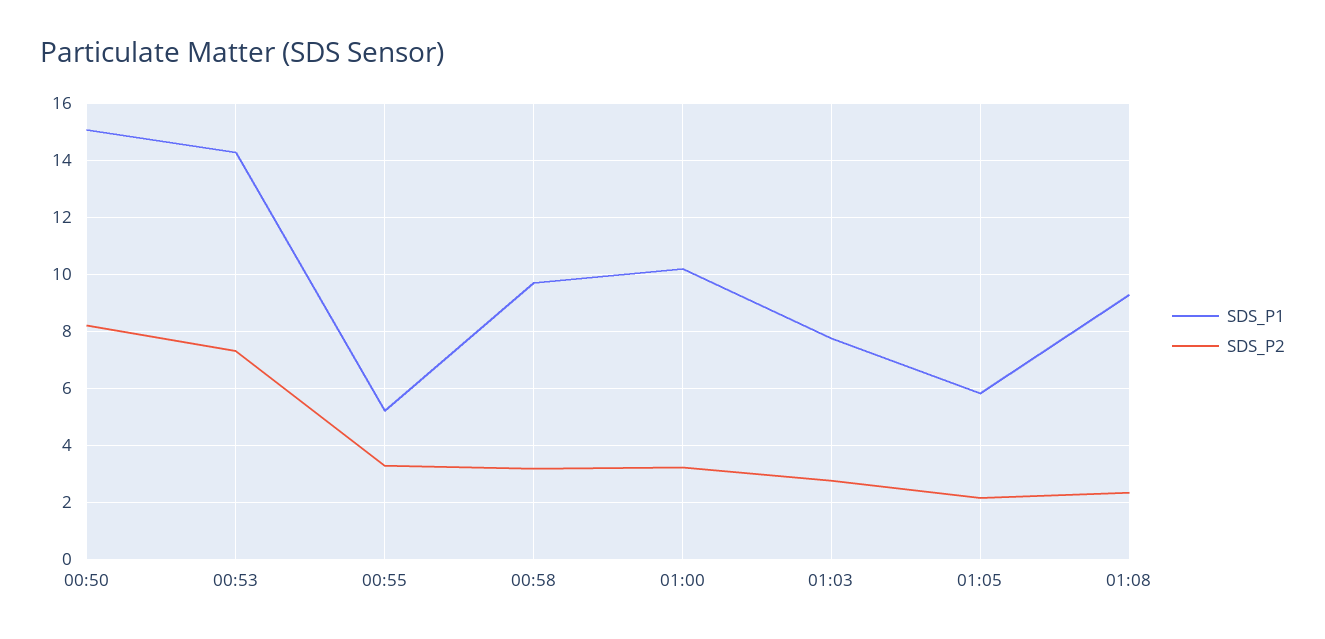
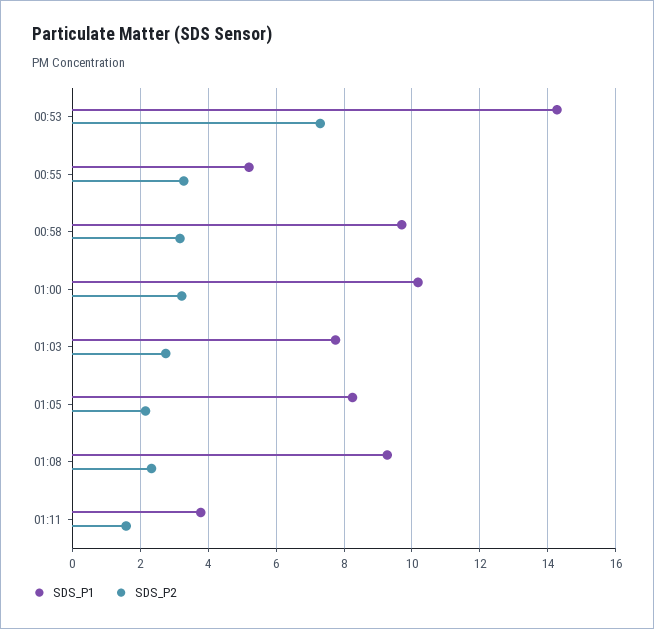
SDS_P1, 00:50: 15 -> none
SDS_P2, 00:50: 8.25 -> none
SDS_P1, 01:05: 5.75 -> 8.2
SDS_P1, 01:11: none -> 3.8
SDS_P2, 01:11: none -> 1.6

